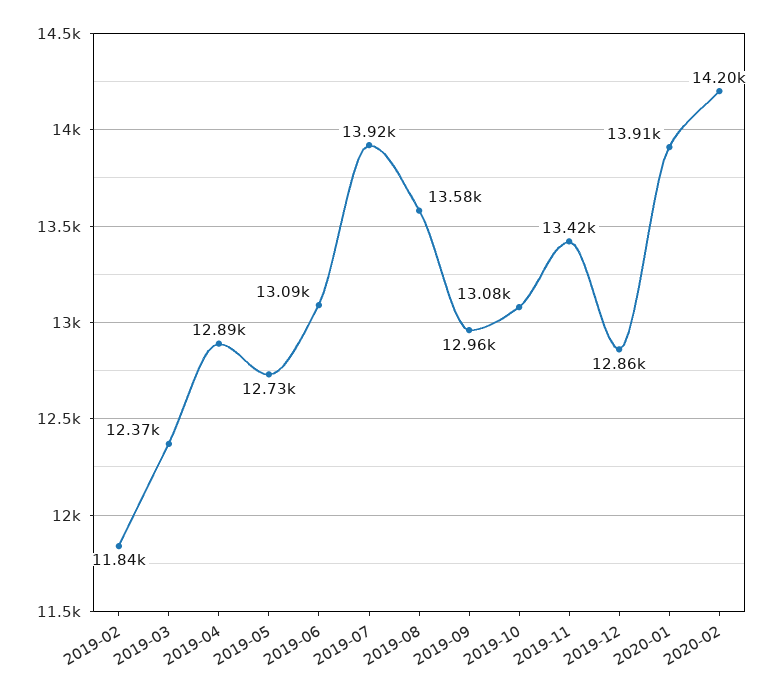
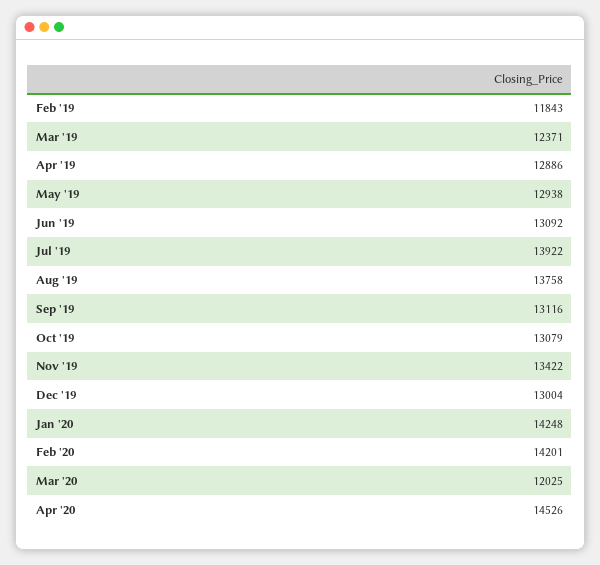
2019-05: 12730 -> 12938
2019-08: 13580 -> 13758
2019-09: 12960 -> 13116
2019-12: 12860 -> 13004
2020-01: 13910 -> 14248
Mar '20: none -> 12025
Apr '20: none -> 14526

